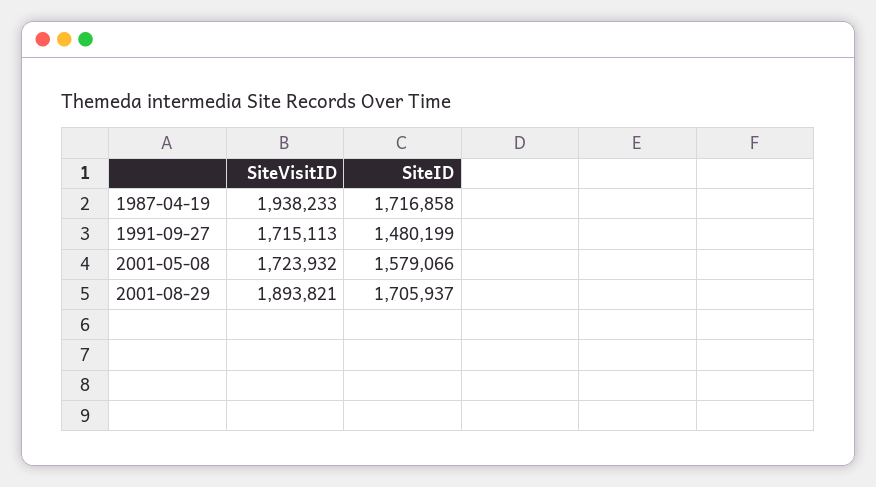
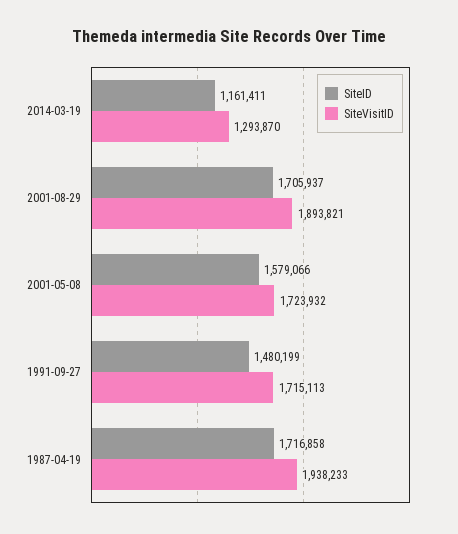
SiteID, 2014-03-19: none -> 1161411
SiteVisitID, 2014-03-19: none -> 1293870

